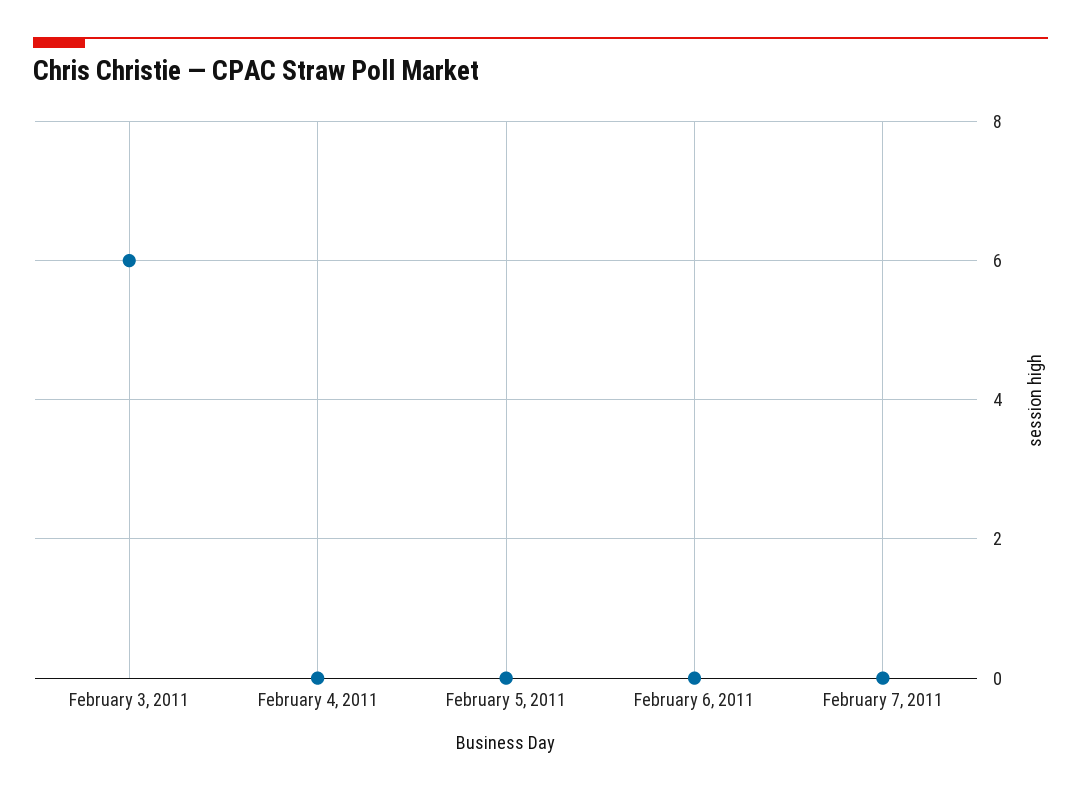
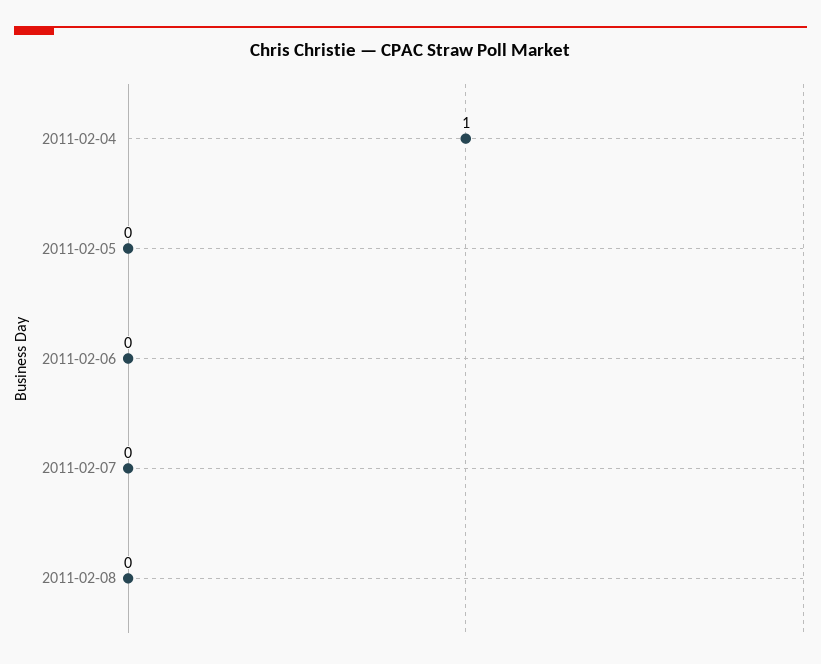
February 3, 2011: 6 -> none
February 4, 2011: 0 -> 1
2011-02-08: none -> 0

